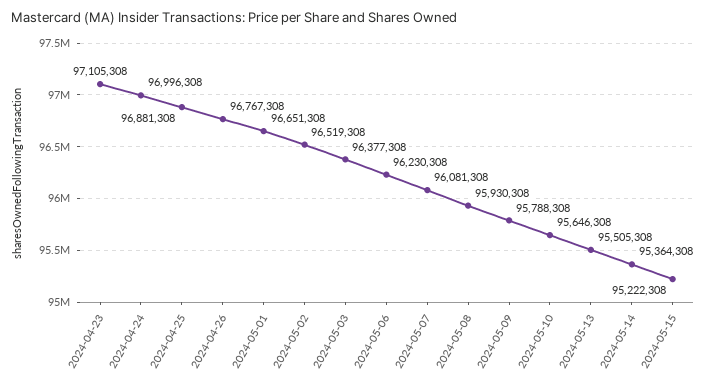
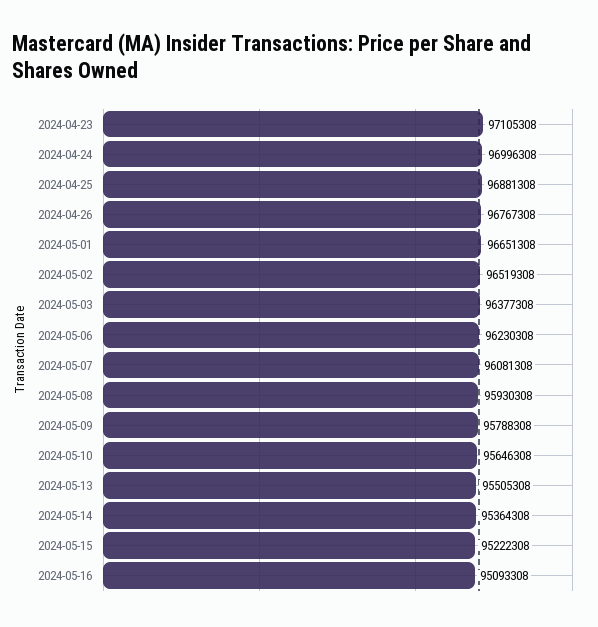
2024-05-16: none -> 95093308

